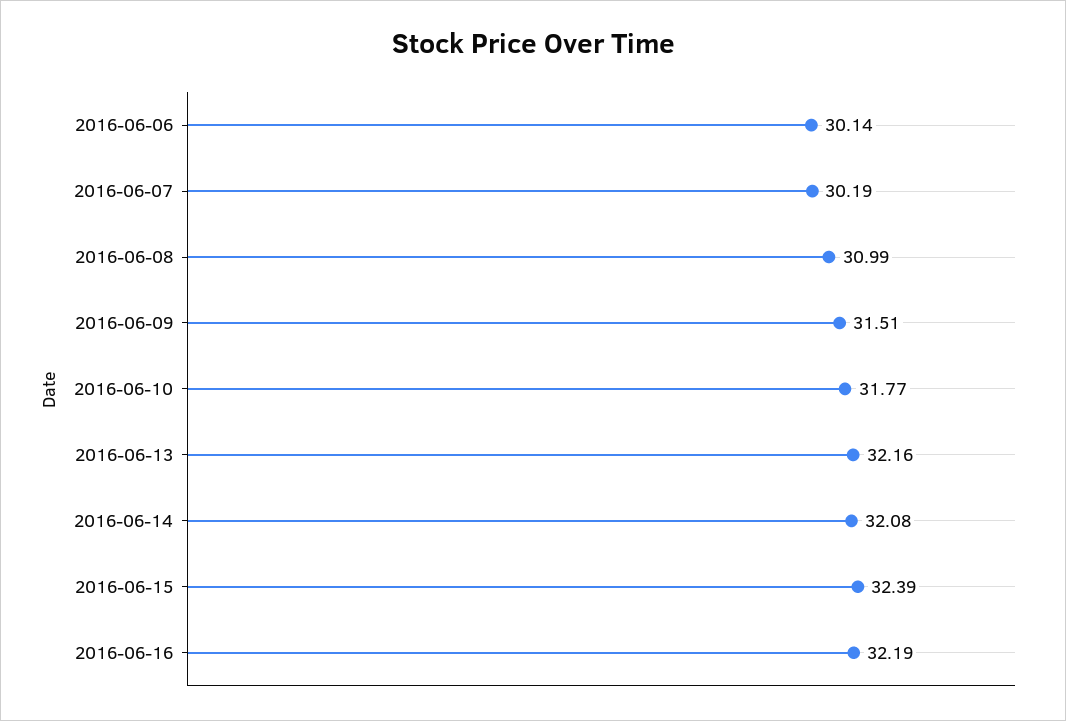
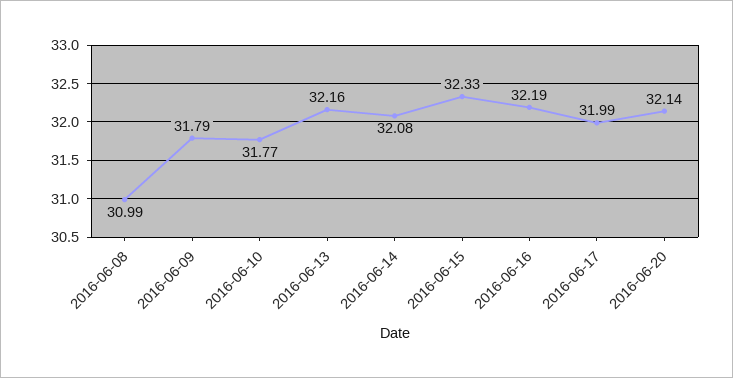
2016-06-06: 30.14 -> none
2016-06-07: 30.19 -> none
2016-06-09: 31.51 -> 31.79
2016-06-15: 32.39 -> 32.33
2016-06-17: none -> 31.99
2016-06-20: none -> 32.14

